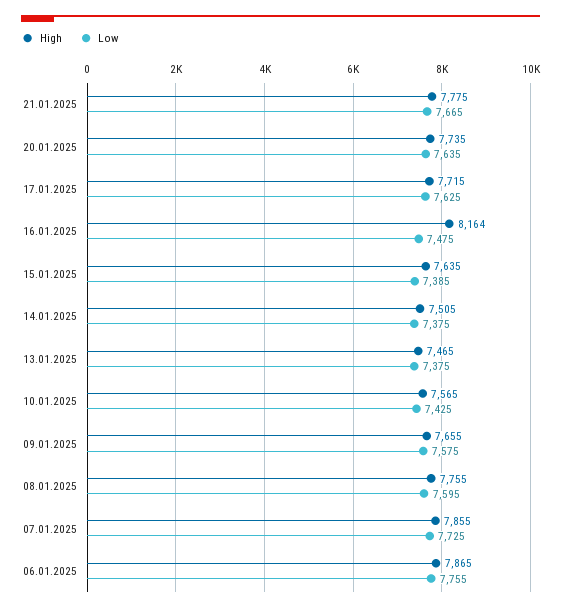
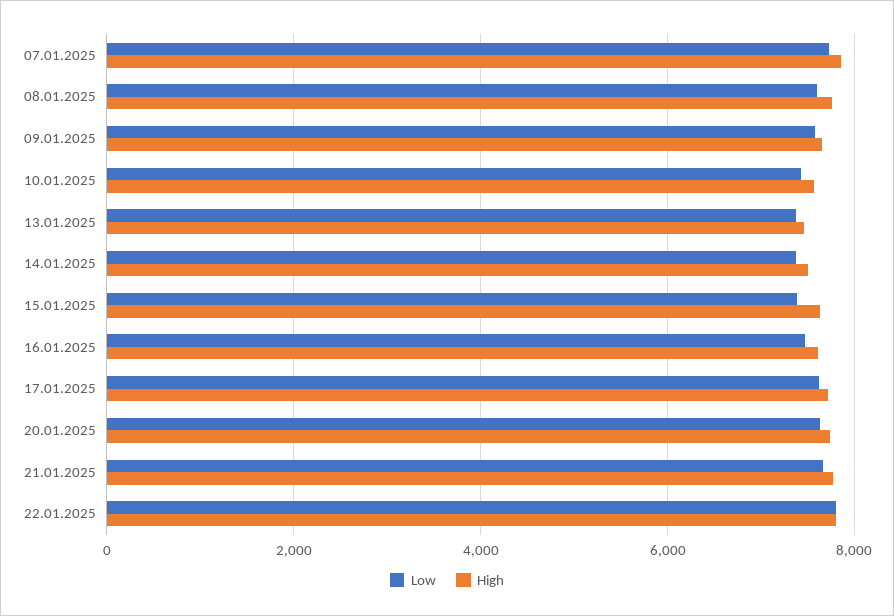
High, 16.01.2025: 8164 -> 7600
High, 06.01.2025: 7865 -> none
Low, 06.01.2025: 7755 -> none
Low, 22.01.2025: none -> 7800
High, 22.01.2025: none -> 7800

